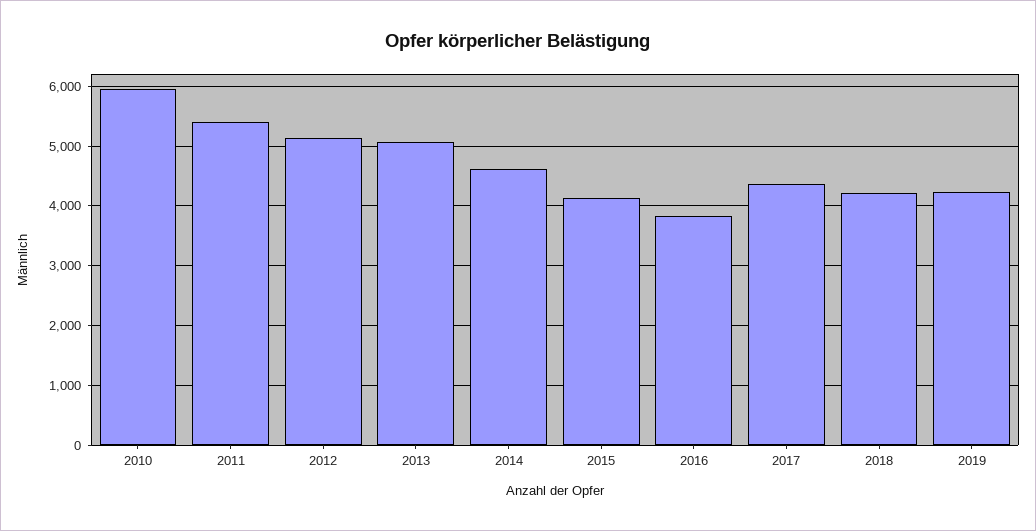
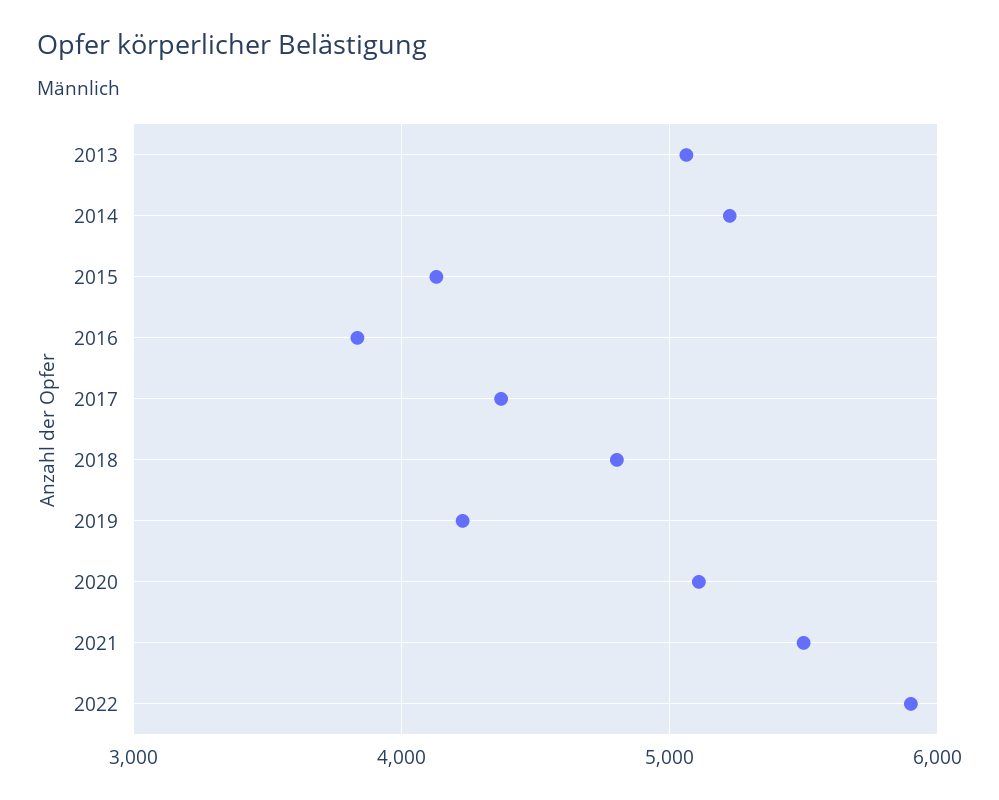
2010: 6000 -> none
2011: 5400 -> none
2012: 5200 -> none
2014: 4600 -> 5200
2018: 4200 -> 4800
2020: none -> 5100
2021: none -> 5500
2022: none -> 5900

